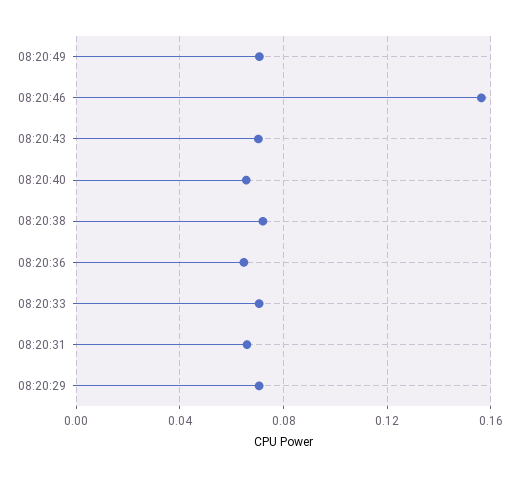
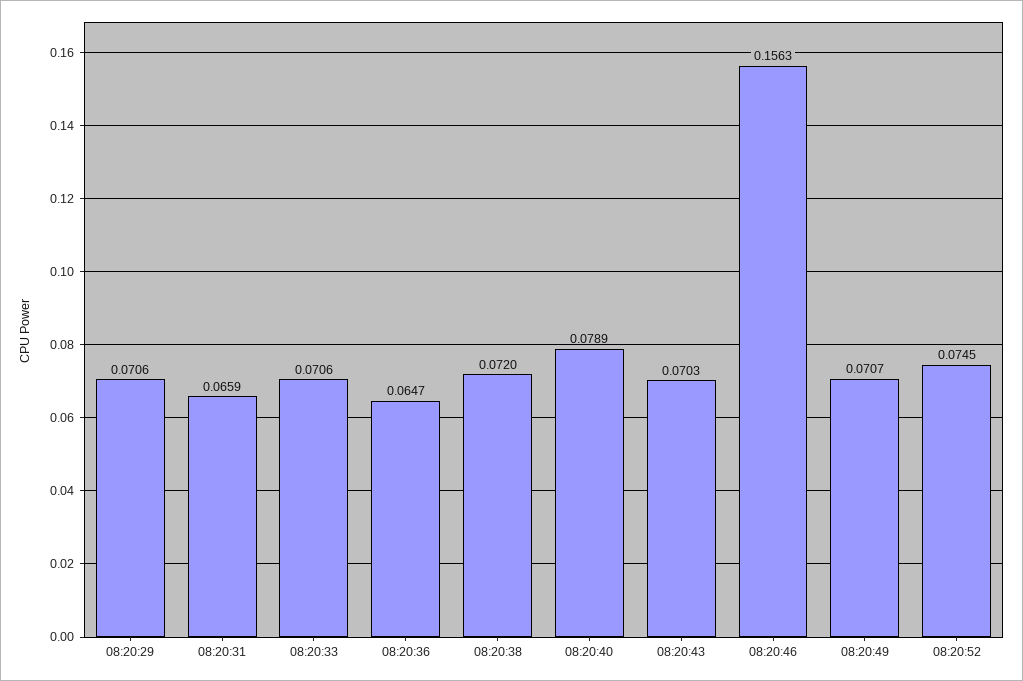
08:20:40: 0.065 -> 0.0789
08:20:52: none -> 0.0745

